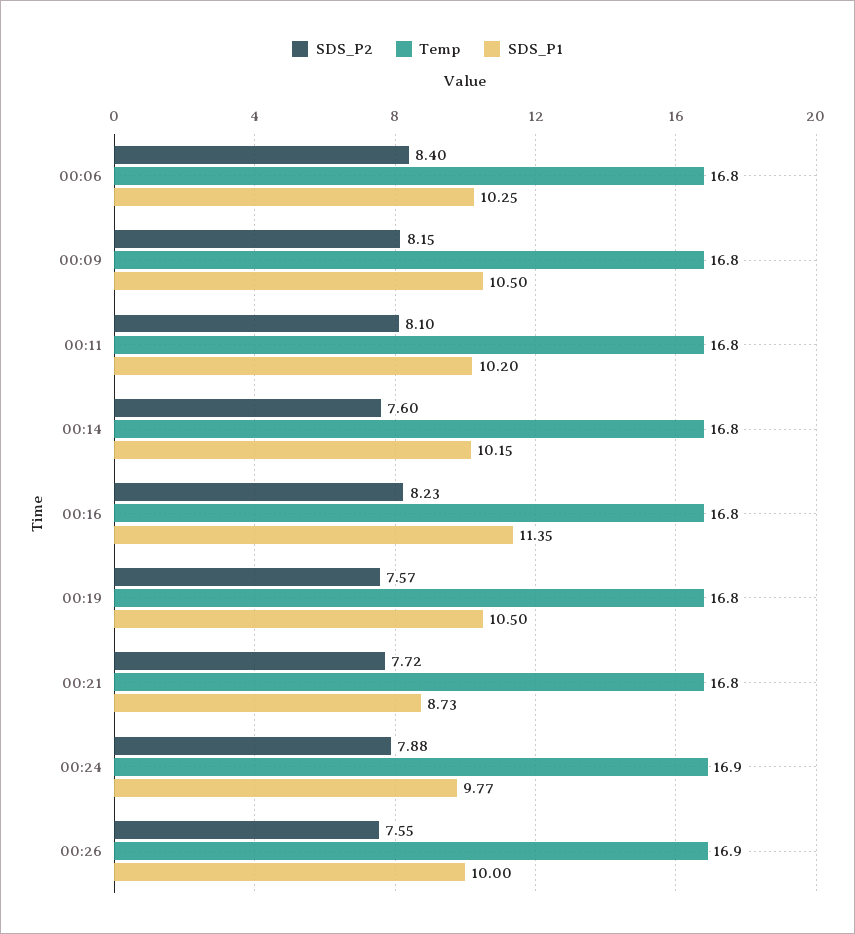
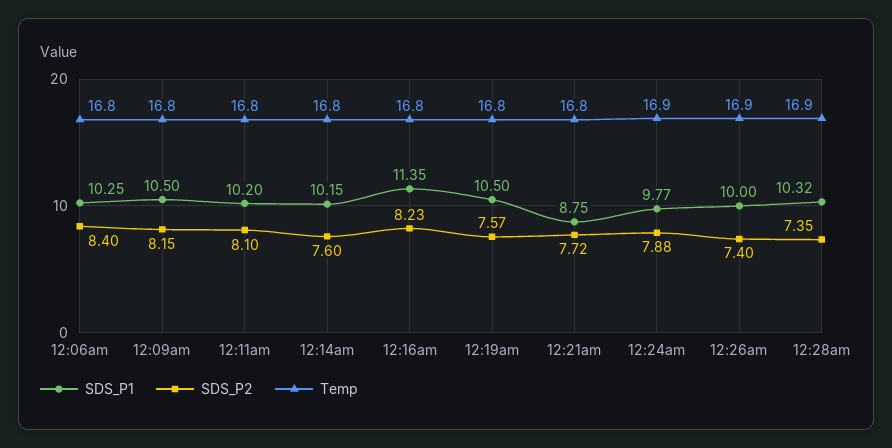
SDS_P1, 00:21: 8.73 -> 8.75
SDS_P2, 00:26: 7.55 -> 7.4
SDS_P1, 12:28am: none -> 10.32
SDS_P2, 12:28am: none -> 7.35
Temp, 12:28am: none -> 16.9

